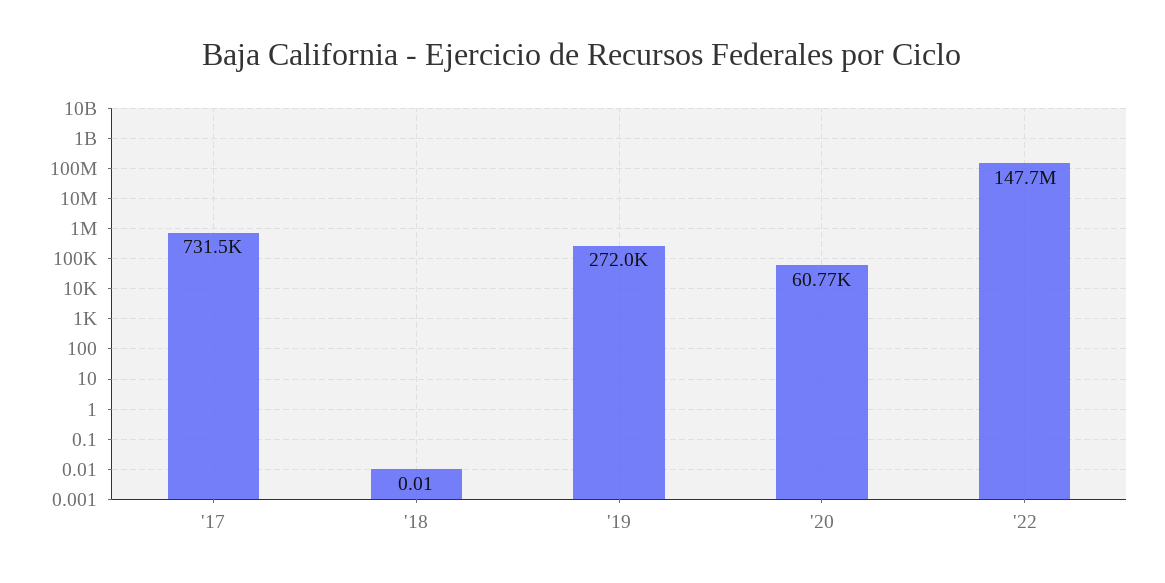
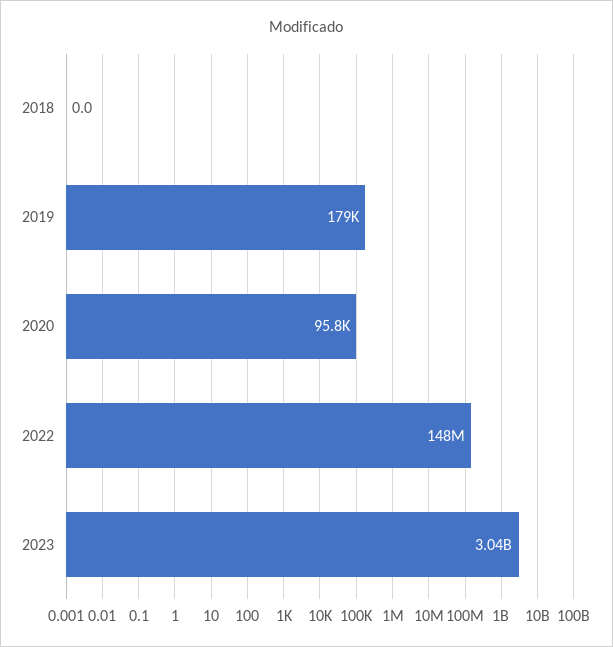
'17: 731500 -> none
'19: 272000 -> 179000
'20: 60770 -> 95800
2023: none -> 3040000000

